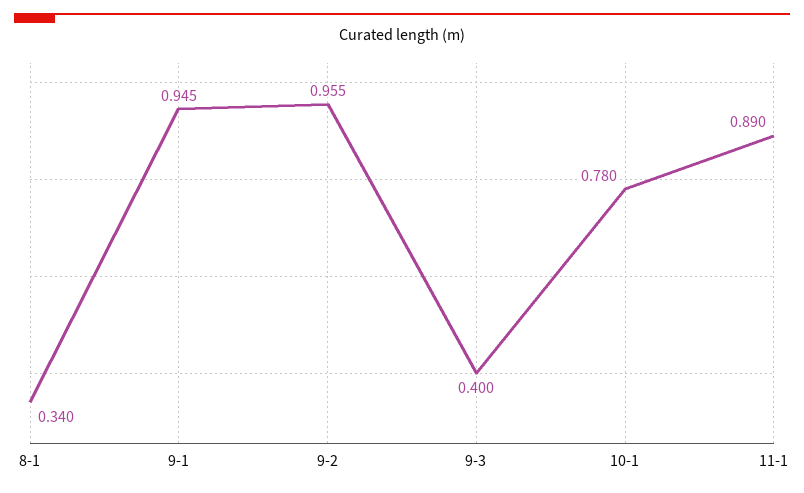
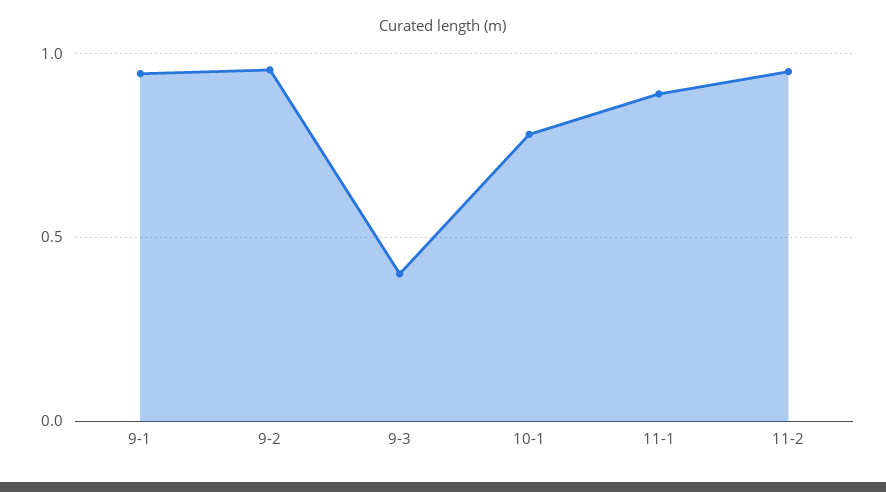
8-1: 0.34 -> none
11-2: none -> 0.95

